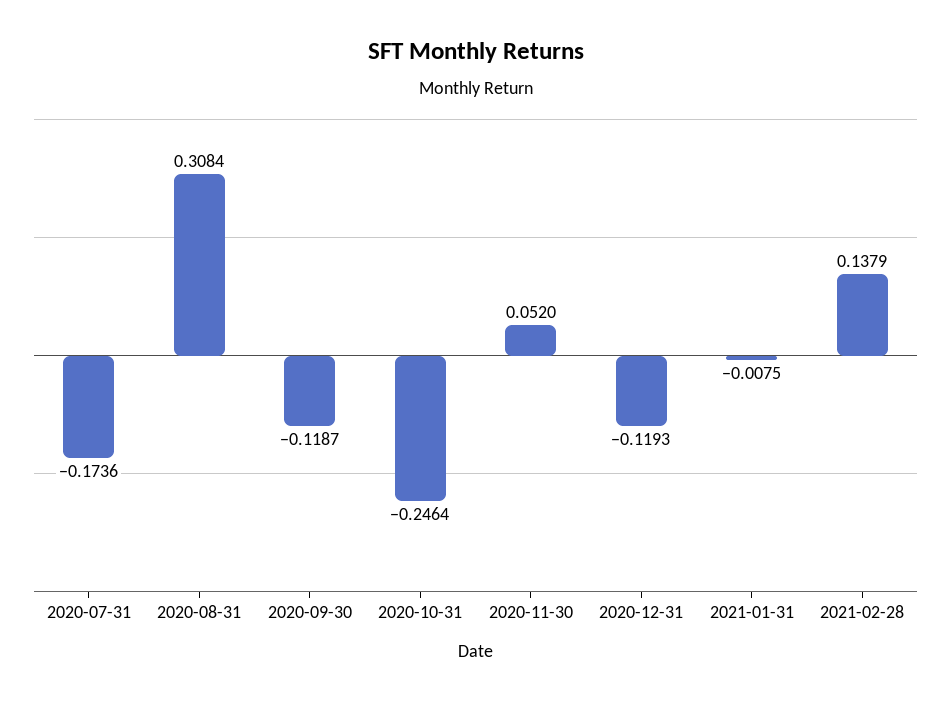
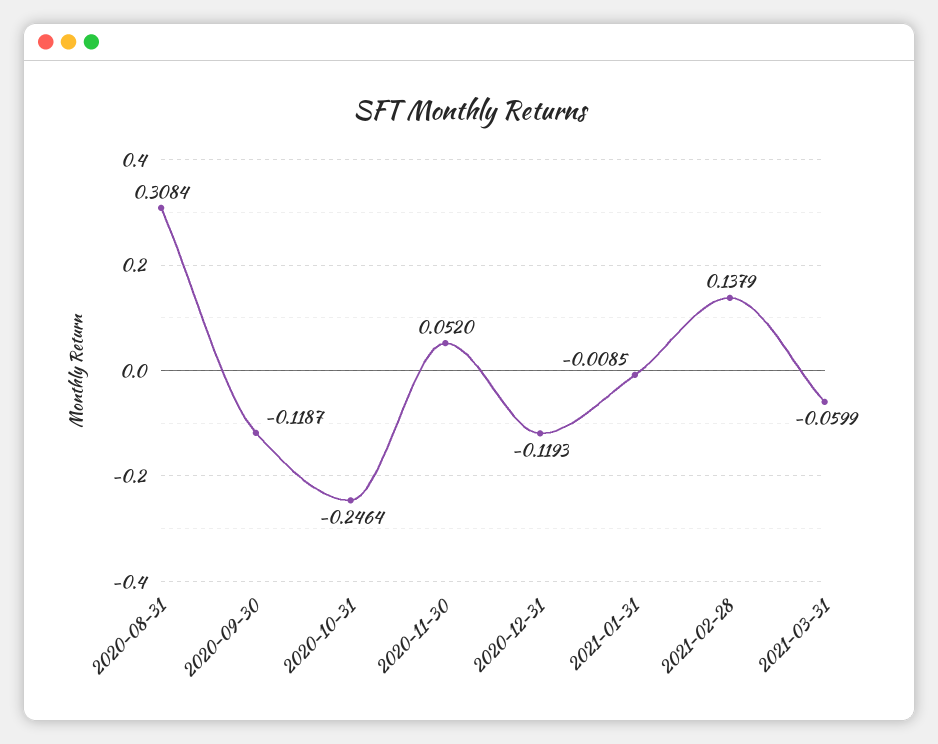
2020-07-31: -0.1736 -> none
2021-01-31: -0.0075 -> -0.0085
2021-03-31: none -> -0.0599

